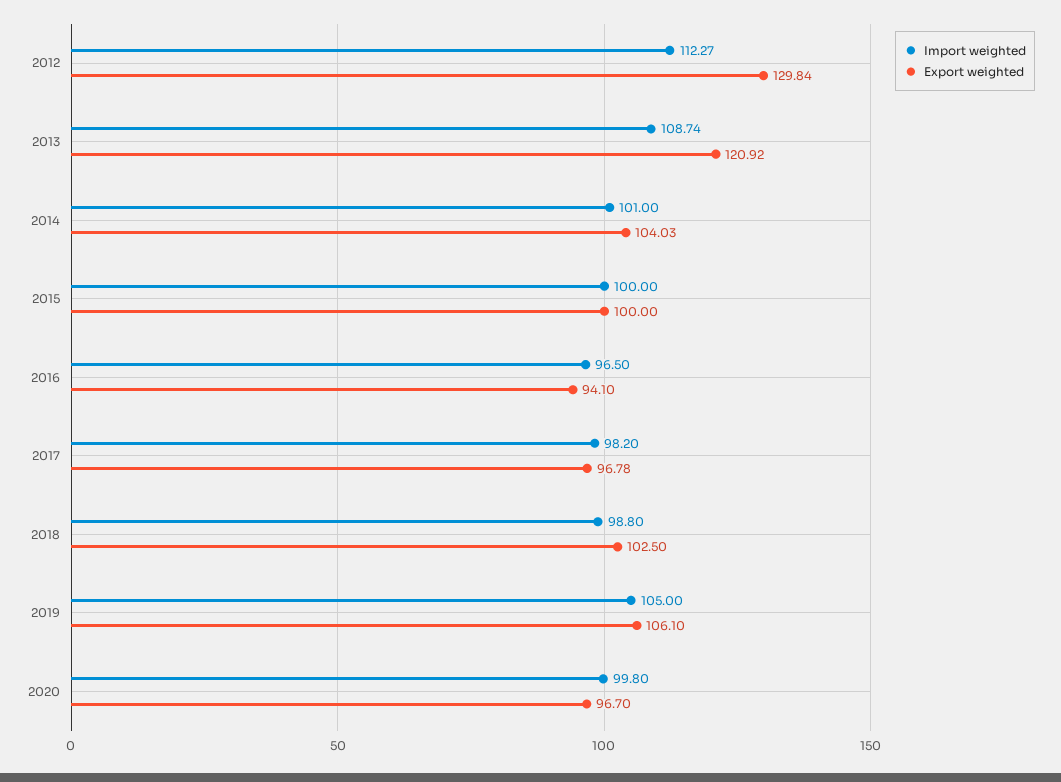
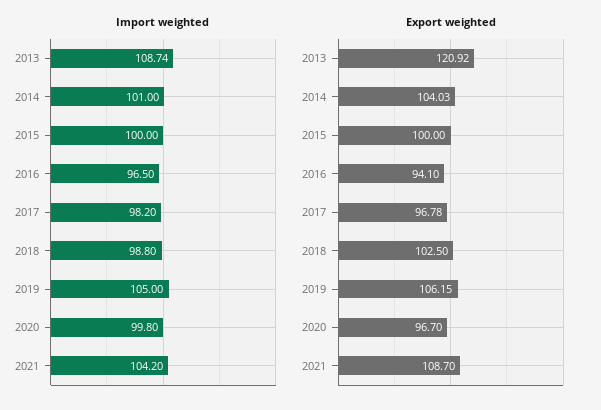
Import weighted, 2012: 112.27 -> none
Export weighted, 2012: 129.84 -> none
Export weighted, 2019: 106.1 -> 106.15
Import weighted, 2021: none -> 104.2
Export weighted, 2021: none -> 108.7

